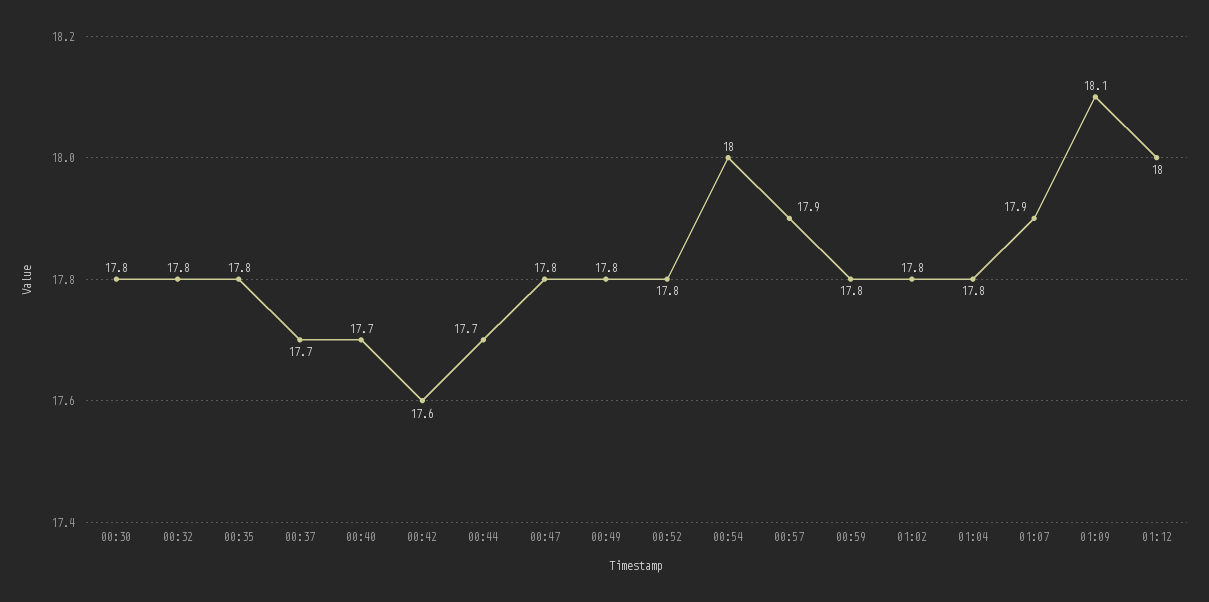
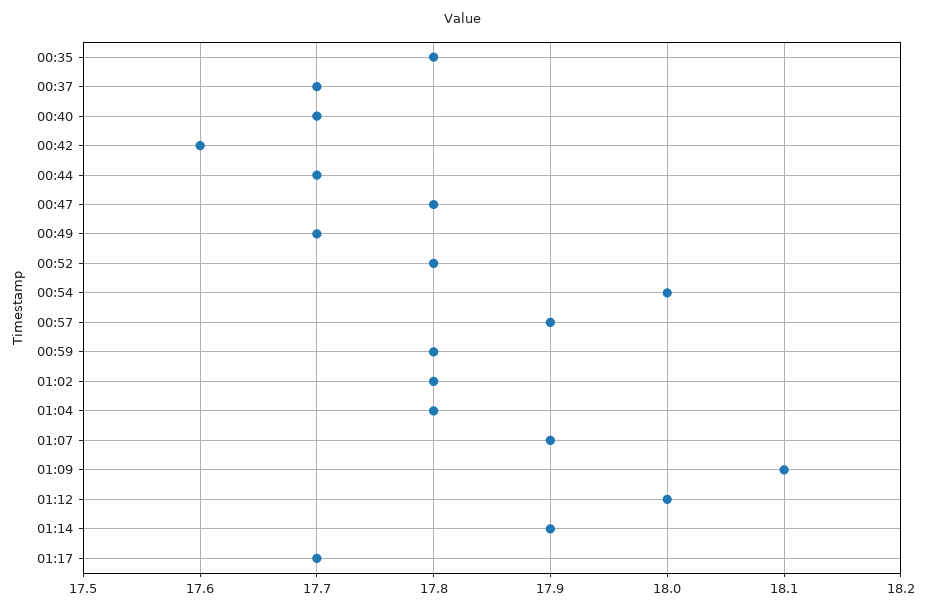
00:30: 17.8 -> none
00:32: 17.8 -> none
00:49: 17.8 -> 17.7
01:14: none -> 17.9
01:17: none -> 17.7

